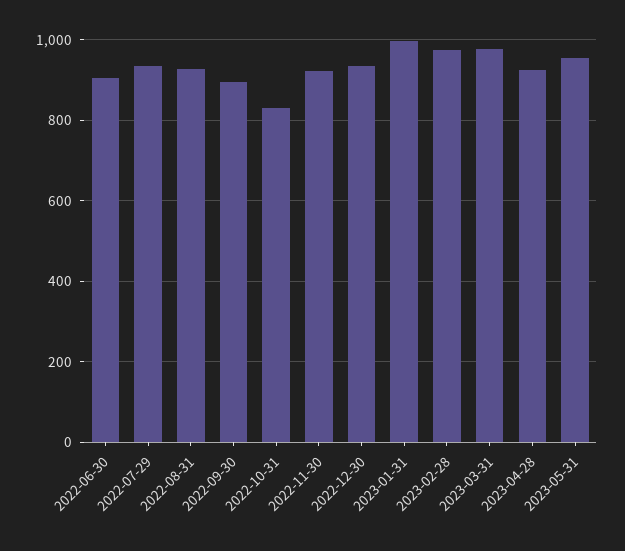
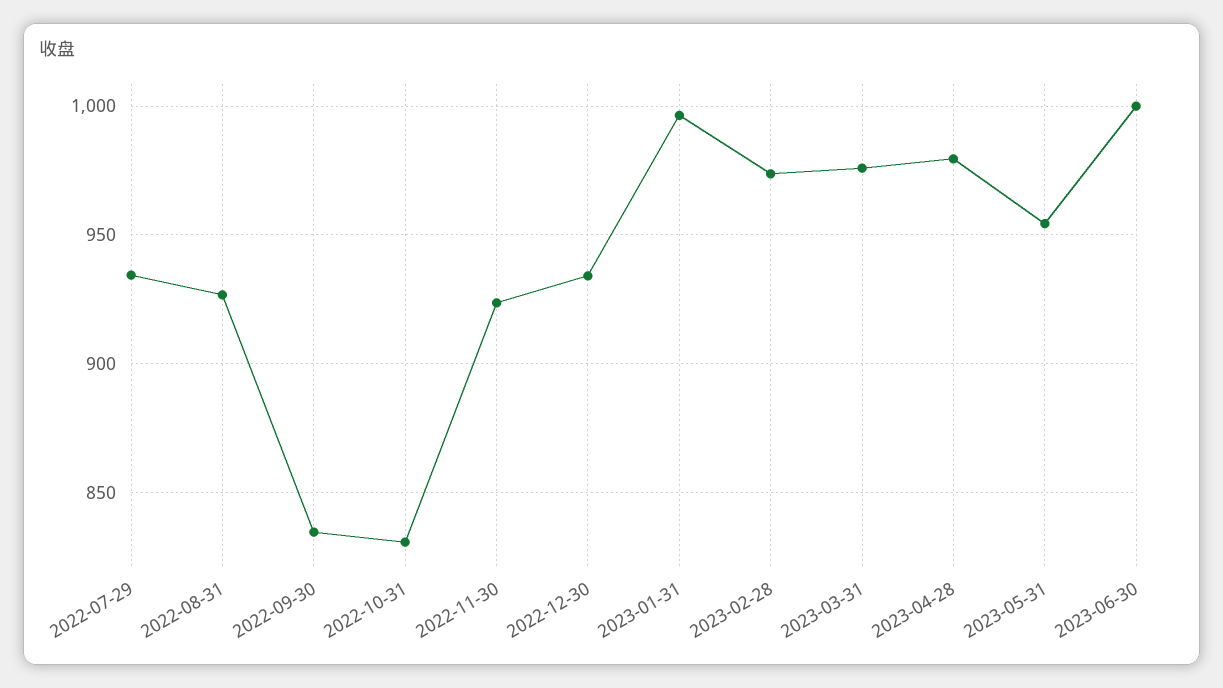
2022-06-30: 900 -> none
2022-09-30: 900 -> 835
2023-04-28: 920 -> 980
2023-06-30: none -> 1000

